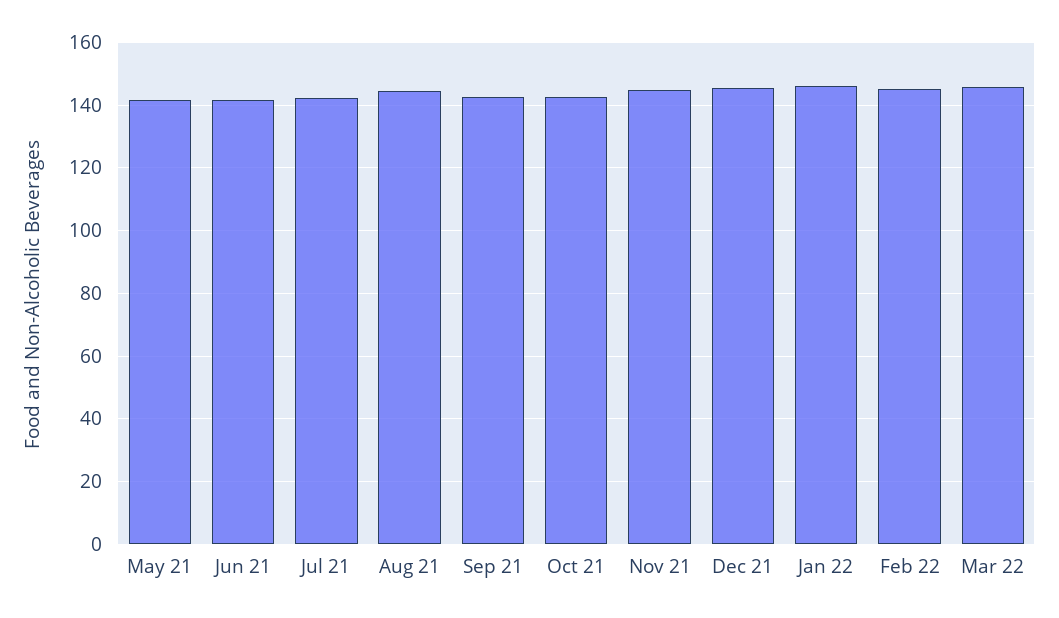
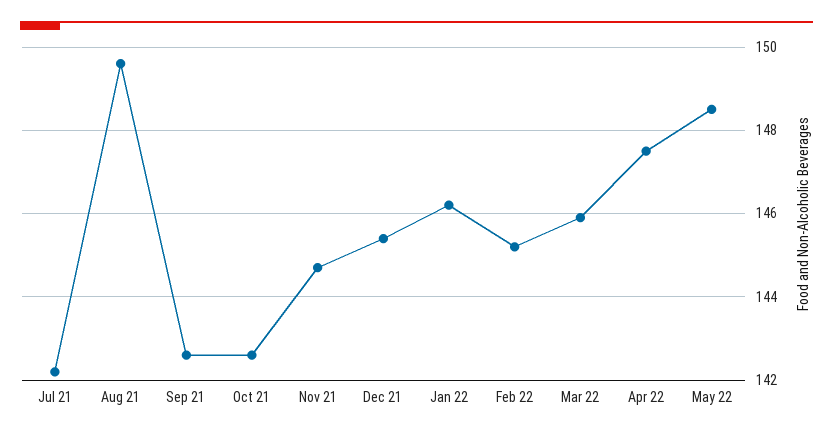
May 21: 142 -> none
Jun 21: 142 -> none
Aug 21: 144 -> 149.5
Apr 22: none -> 147.5
May 22: none -> 148.5

